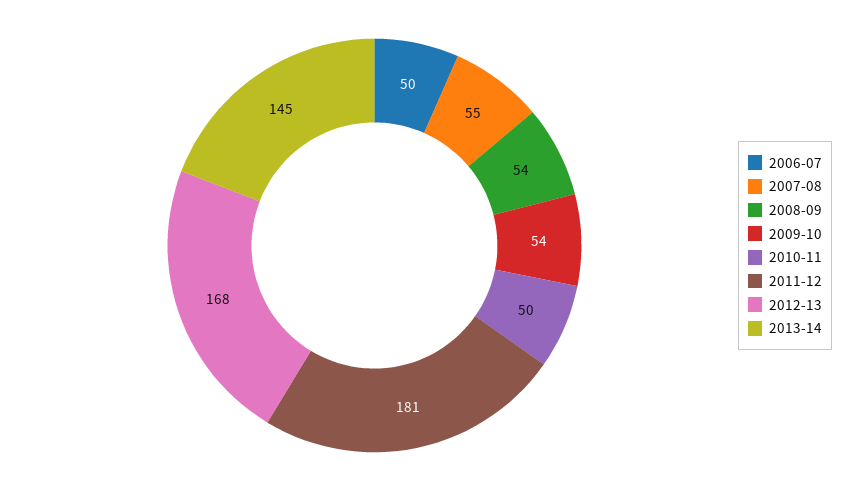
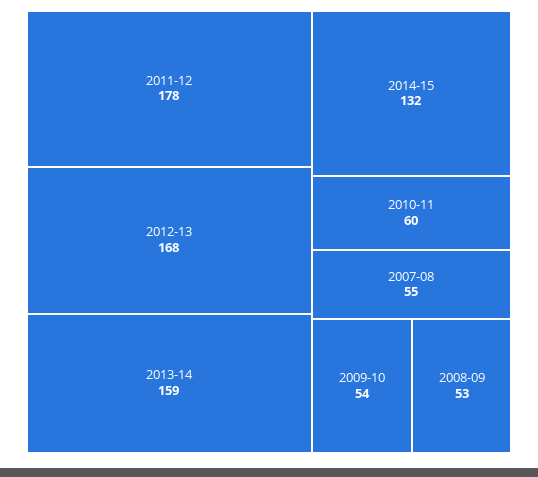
2006-07: 50 -> none
2008-09: 54 -> 53
2010-11: 50 -> 60
2011-12: 181 -> 178
2013-14: 145 -> 159
2014-15: none -> 132

